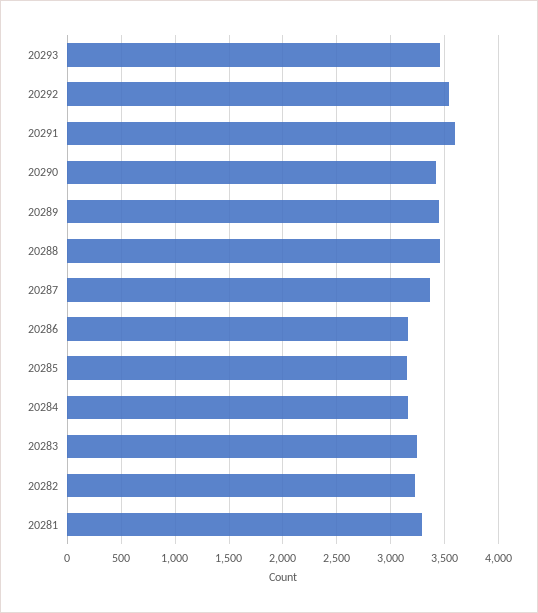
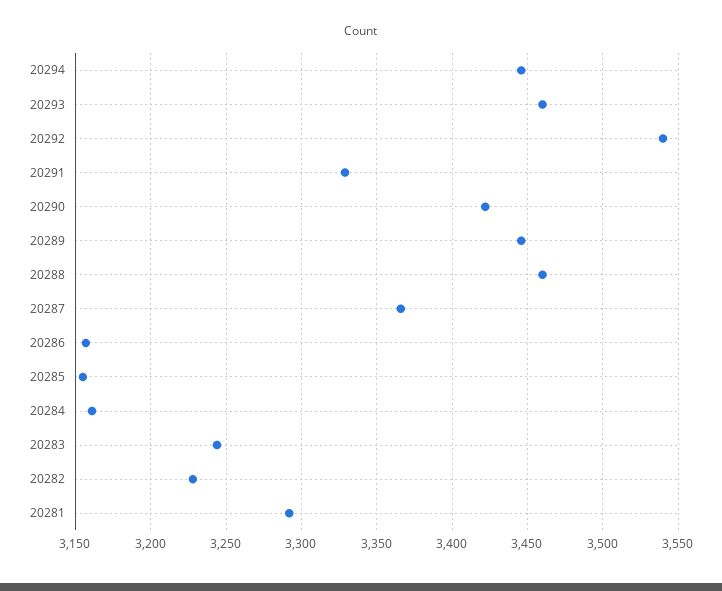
20291: 3600 -> 3330
20294: none -> 3445

